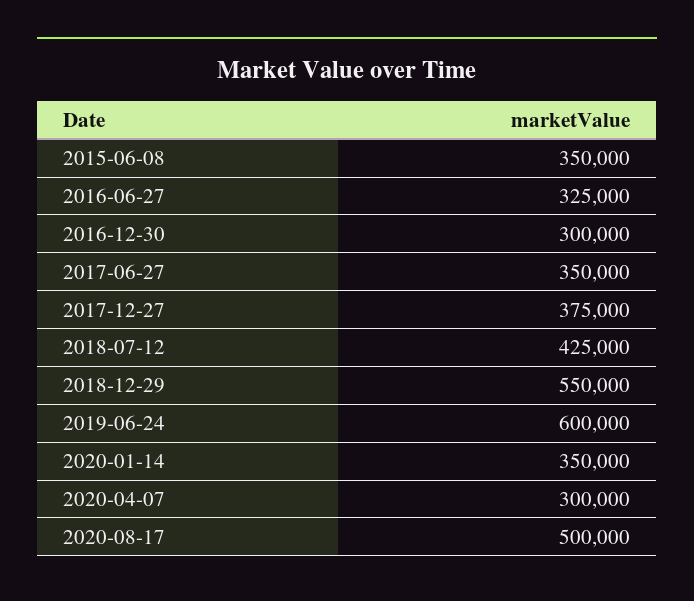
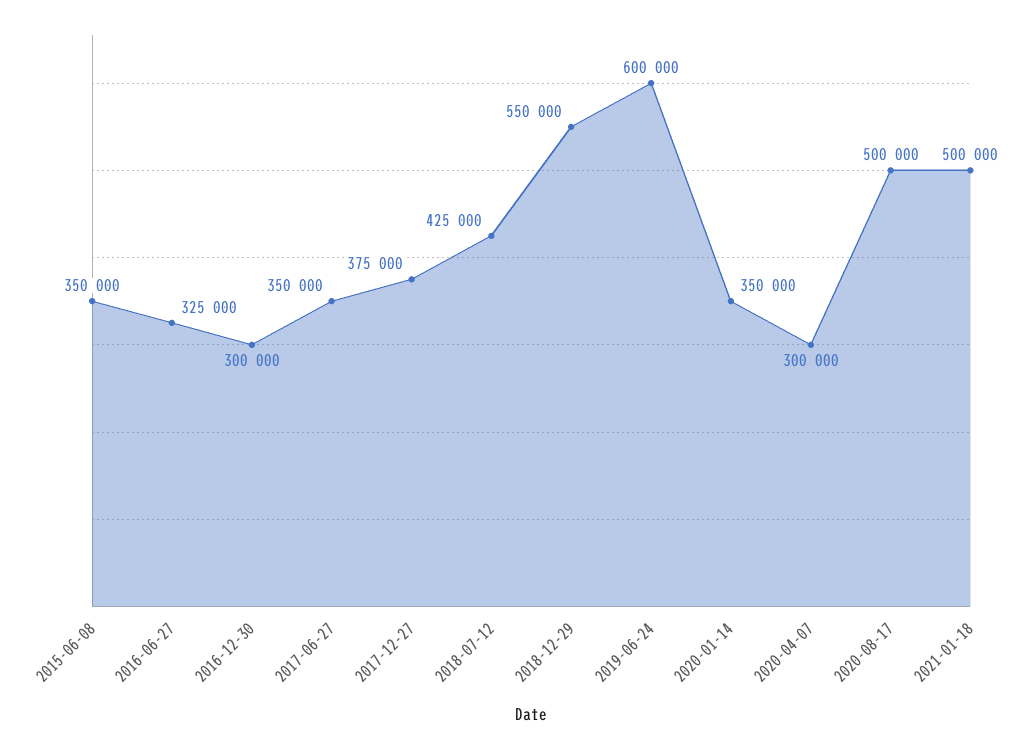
2021-01-18: none -> 500000

